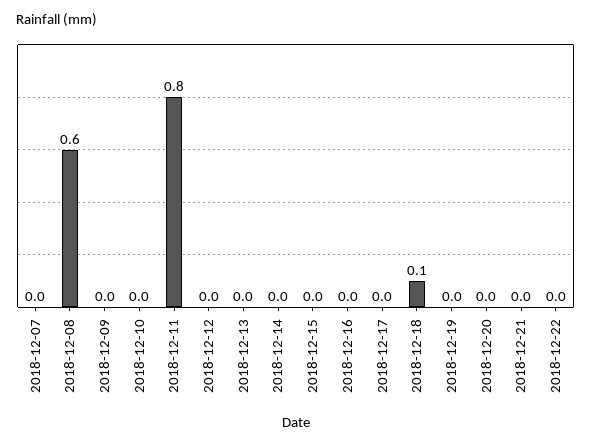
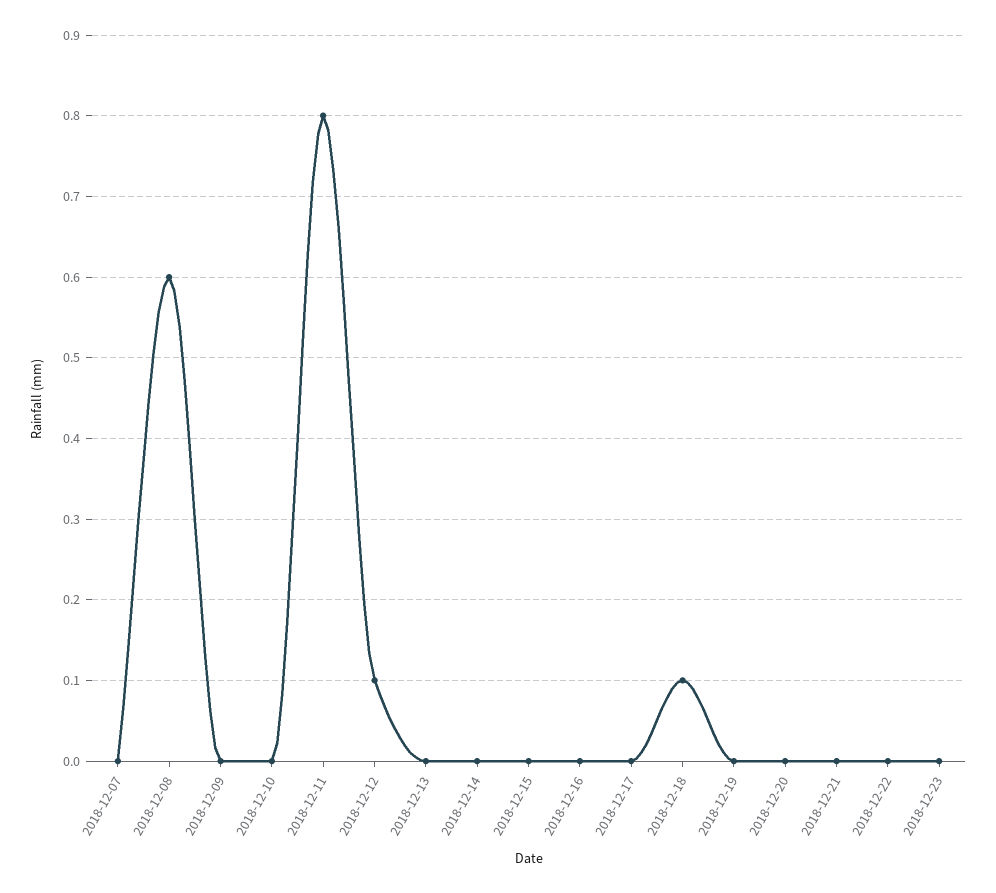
2018-12-12: 0 -> 0.1
2018-12-23: none -> 0

